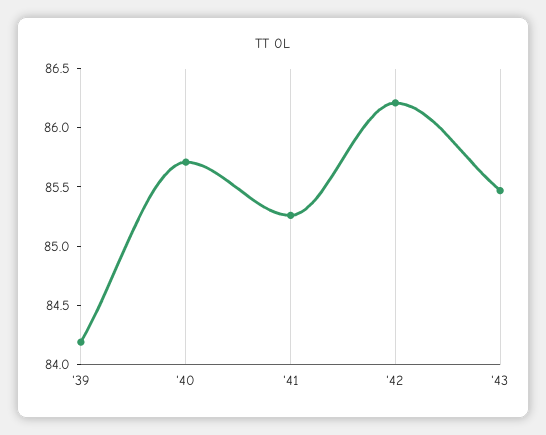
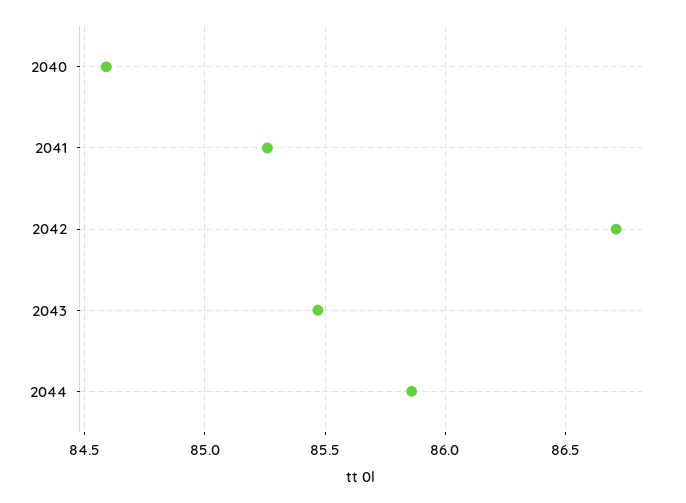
'39: 84.2 -> none
'40: 85.7 -> 84.6
'42: 86.2 -> 86.7
2044: none -> 85.85

